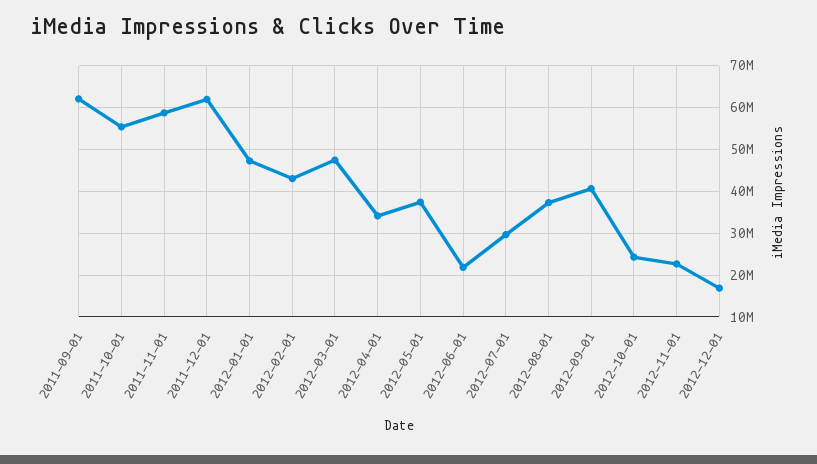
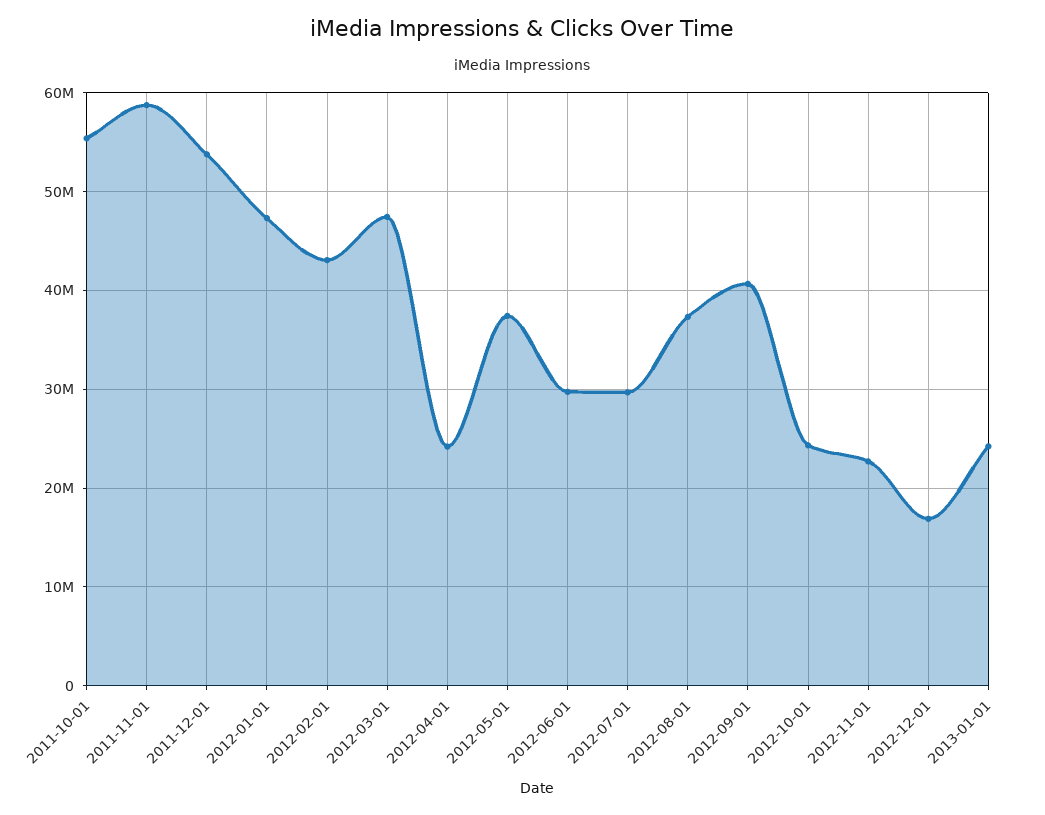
2011-09-01: 62000000 -> none
2011-12-01: 62000000 -> 54000000
2012-04-01: 34000000 -> 24000000
2012-06-01: 22000000 -> 30000000
2013-01-01: none -> 24000000

